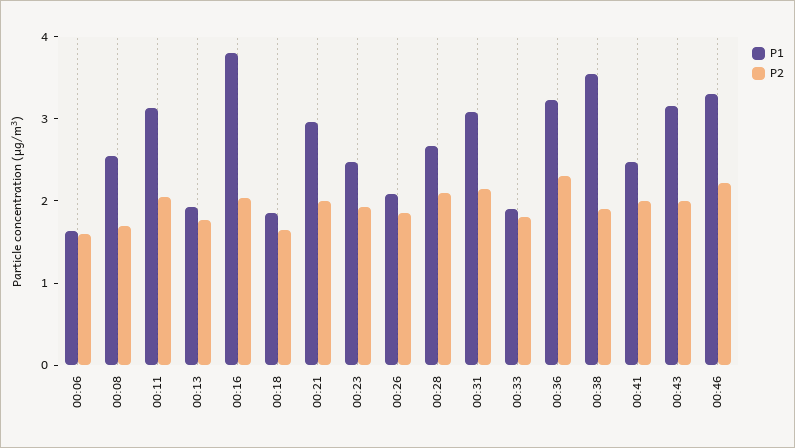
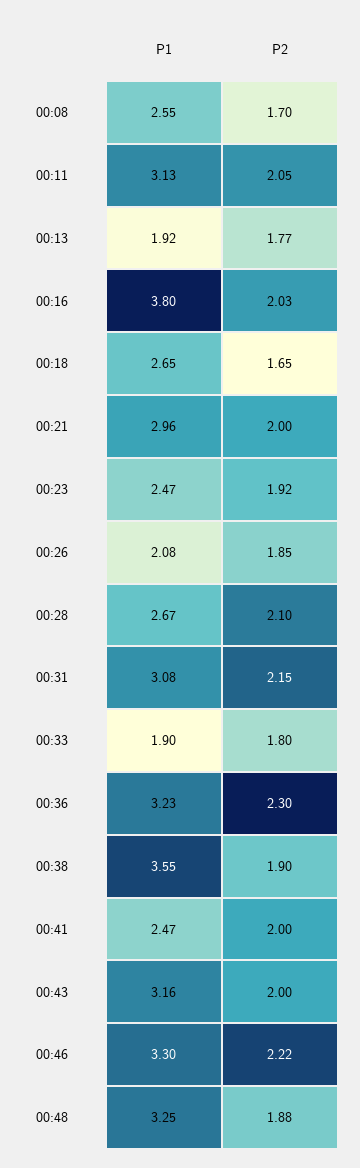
P1, 00:06: 1.6 -> none
P2, 00:06: 1.6 -> none
P1, 00:18: 1.8 -> 2.65
P1, 00:48: none -> 3.25
P2, 00:48: none -> 1.88

